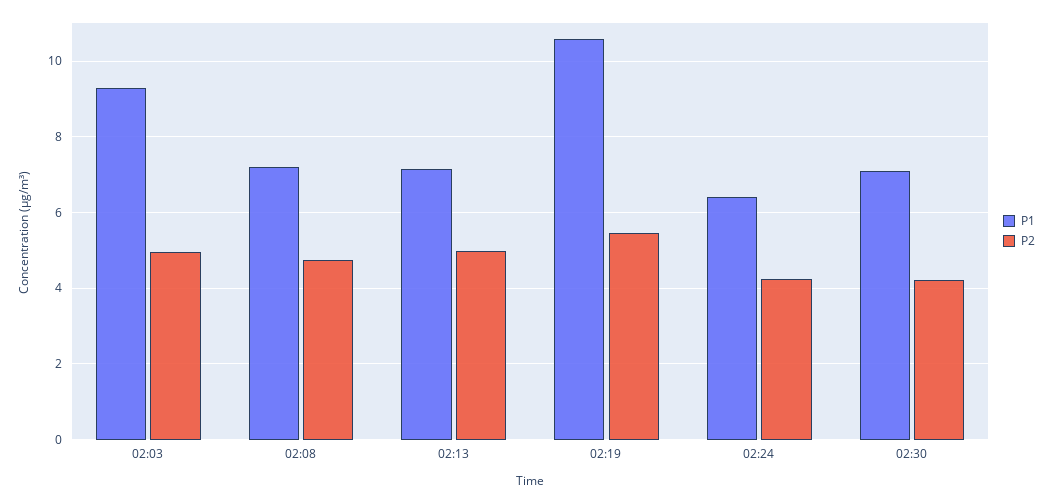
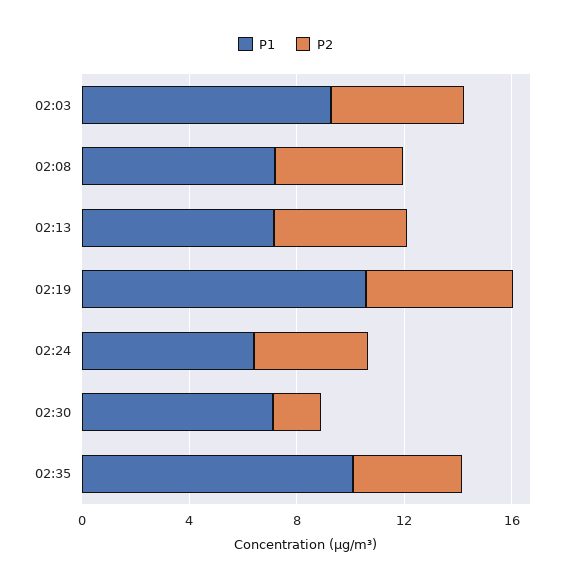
P2, 02:30: 4.2 -> 2
P1, 02:35: none -> 10
P2, 02:35: none -> 4

